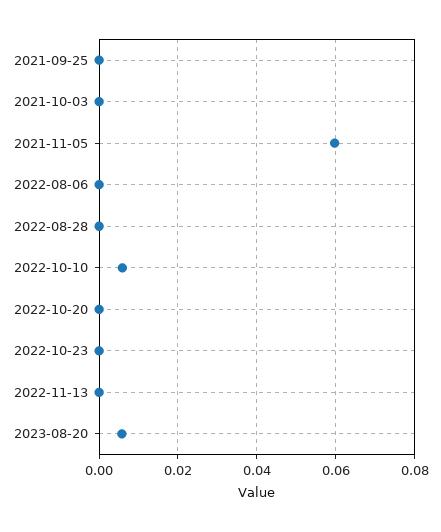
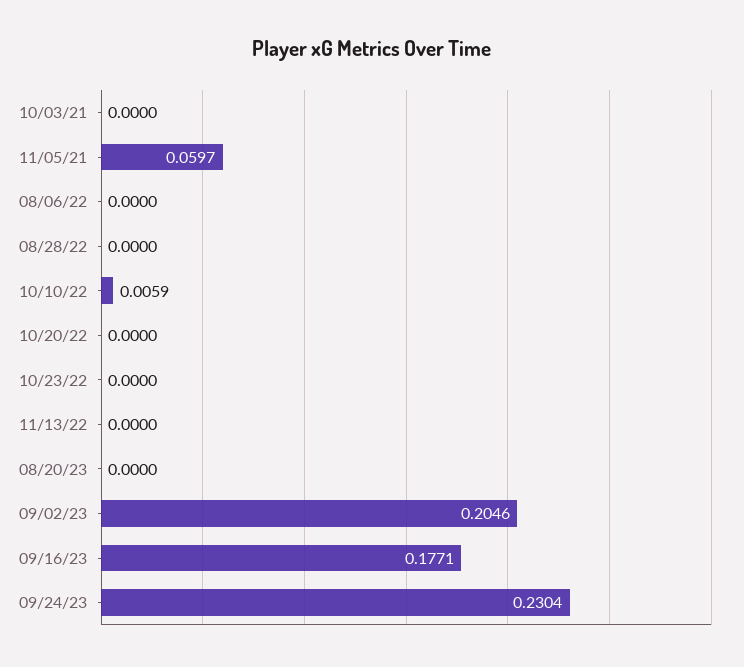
2021-09-25: 0 -> none
2023-08-20: 0.006 -> 0
09/02/23: none -> 0.2046
09/16/23: none -> 0.1771
09/24/23: none -> 0.2304

